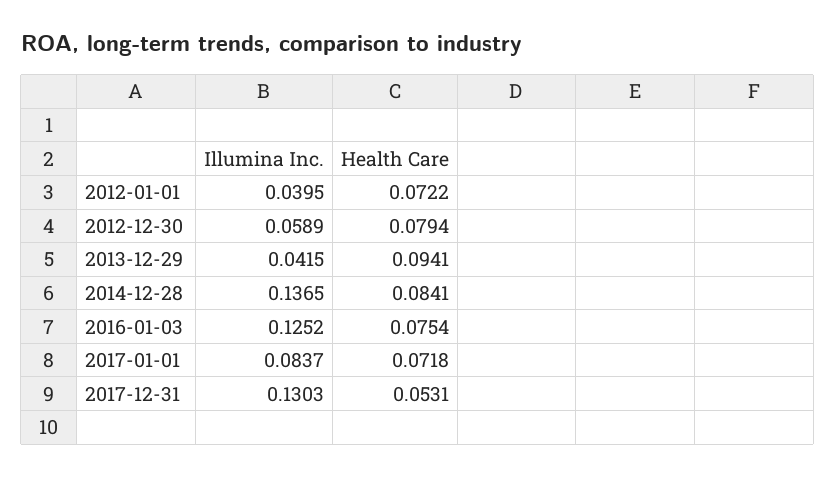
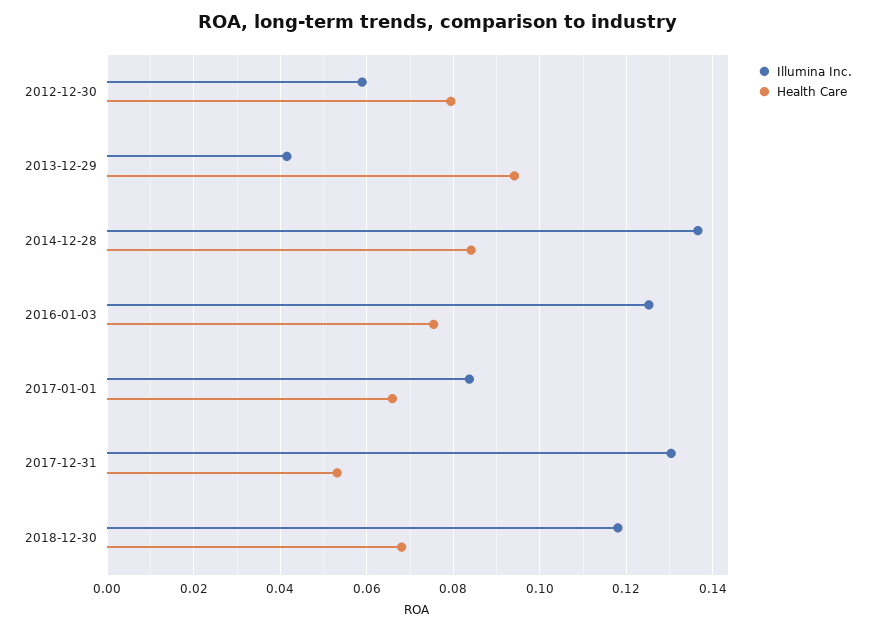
Illumina Inc., 2012-01-01: 0.0395 -> none
Health Care, 2012-01-01: 0.0722 -> none
Health Care, 2017-01-01: 0.0718 -> 0.066
Illumina Inc., 2018-12-30: none -> 0.118
Health Care, 2018-12-30: none -> 0.068

